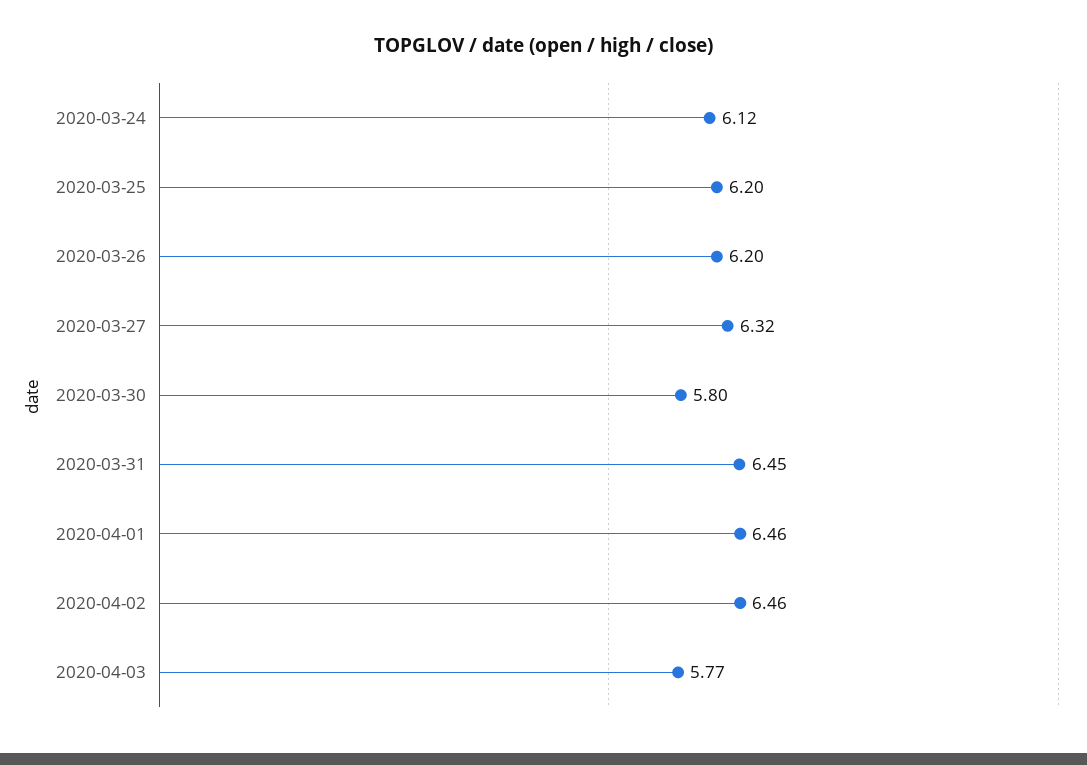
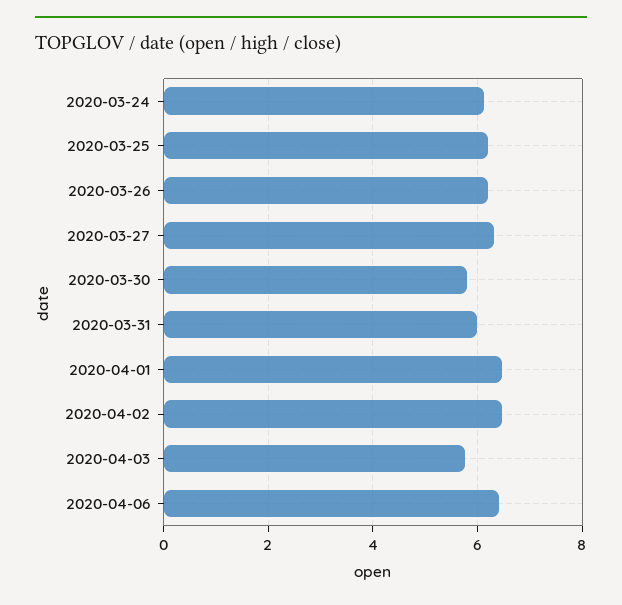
2020-03-31: 6.45 -> 6
2020-04-06: none -> 6.4

